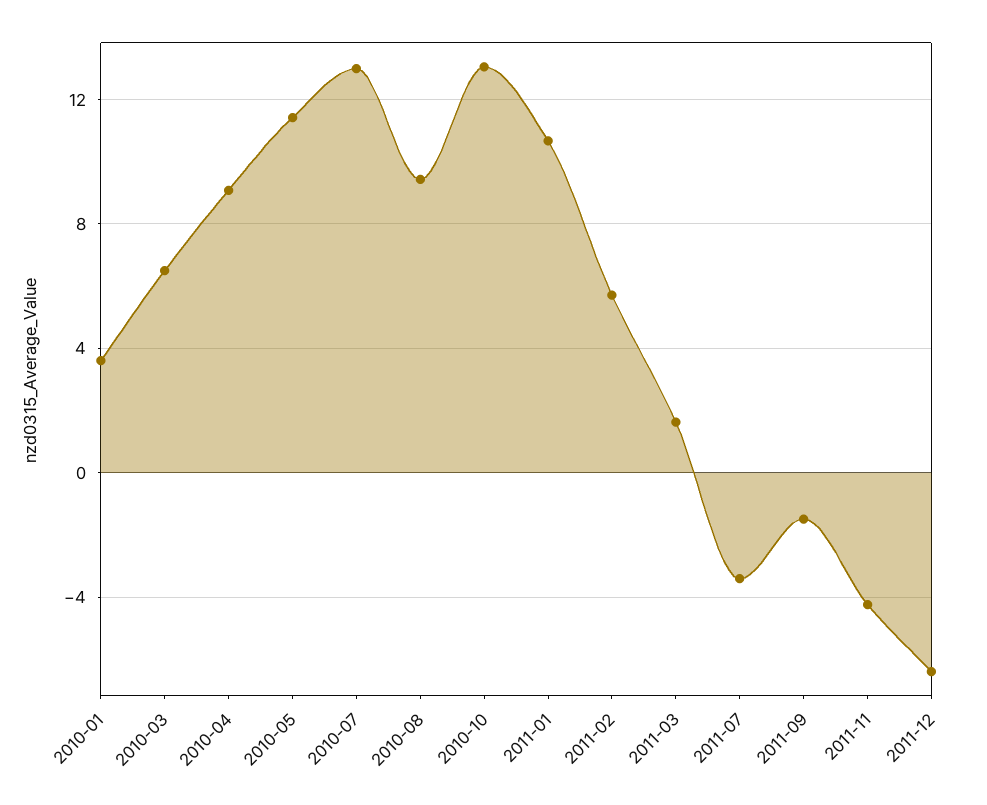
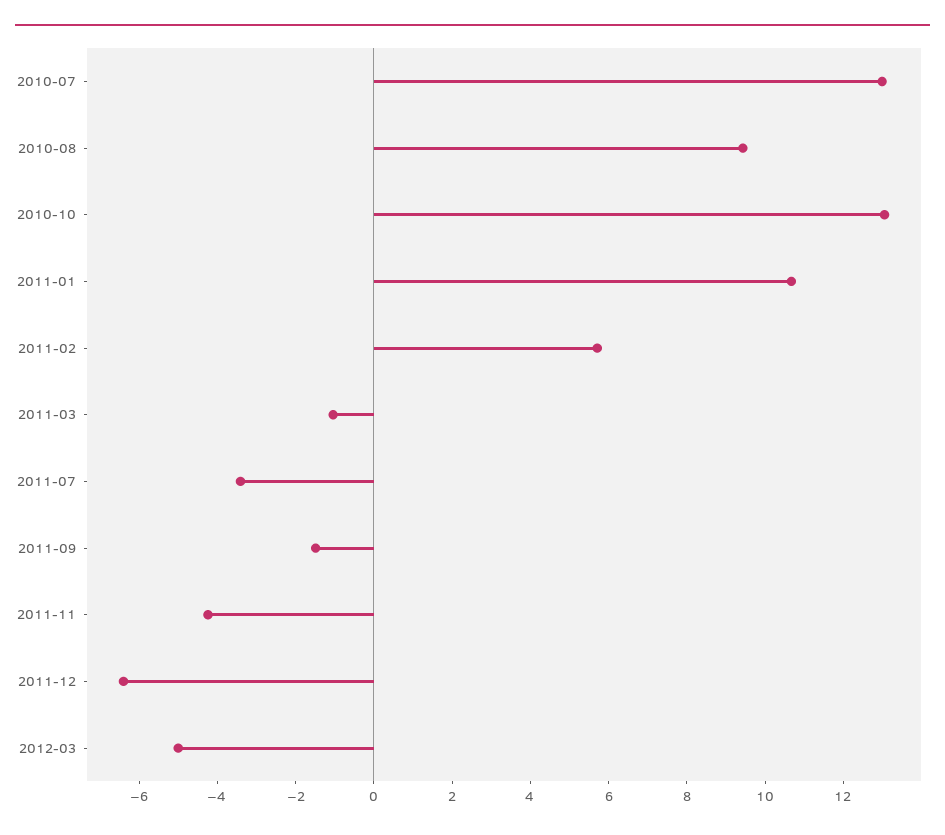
2010-01: 3.5 -> none
2010-03: 6.5 -> none
2010-04: 9 -> none
2010-05: 11.5 -> none
2011-03: 1.5 -> -1
2012-03: none -> -5

